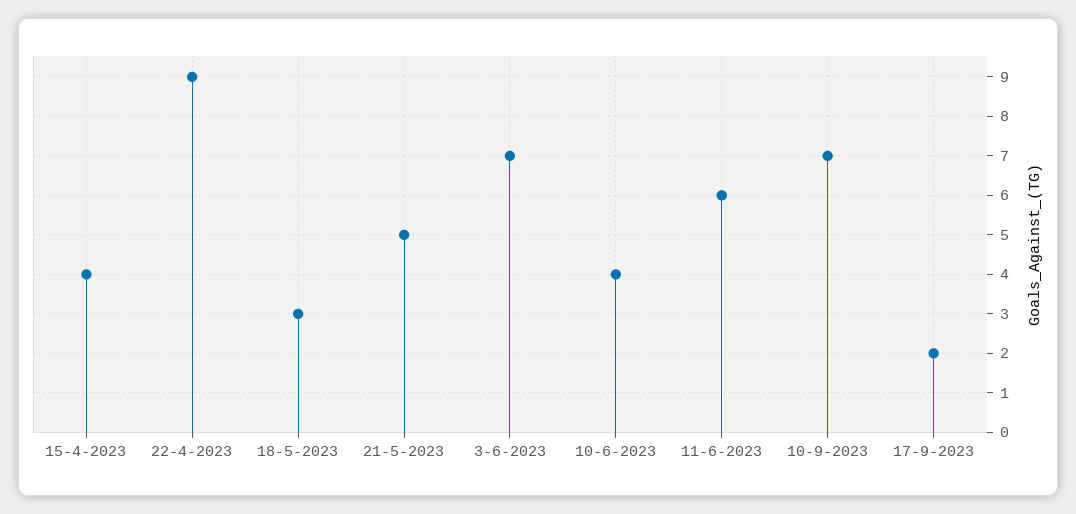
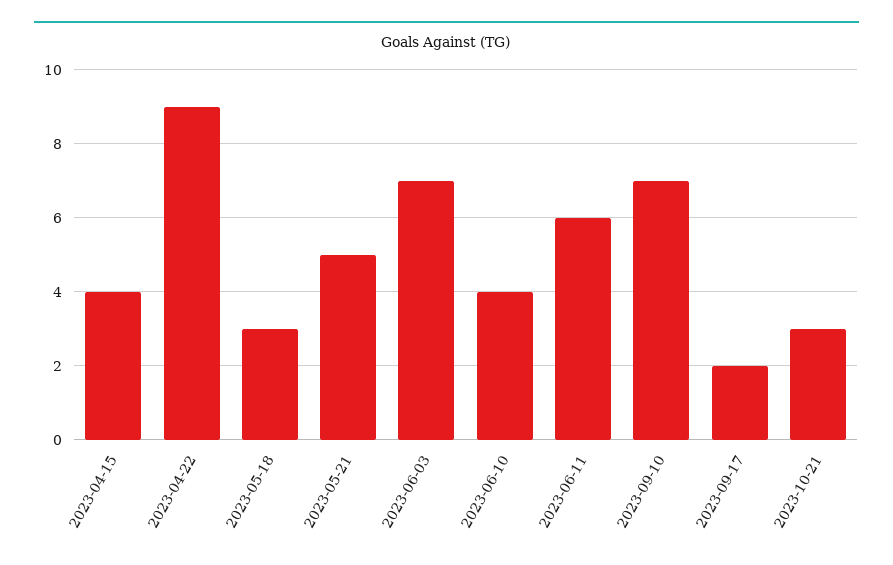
2023-10-21: none -> 3

